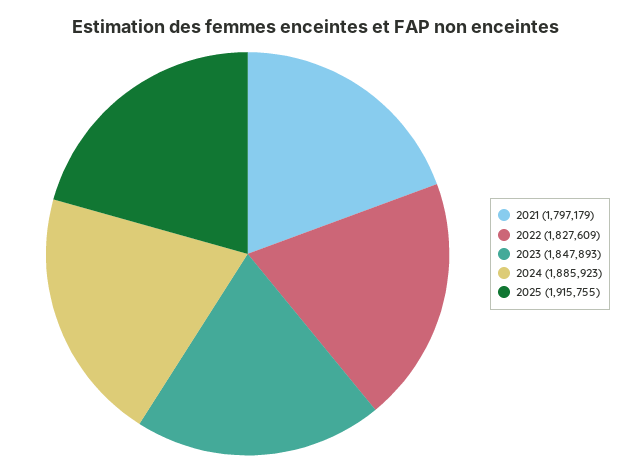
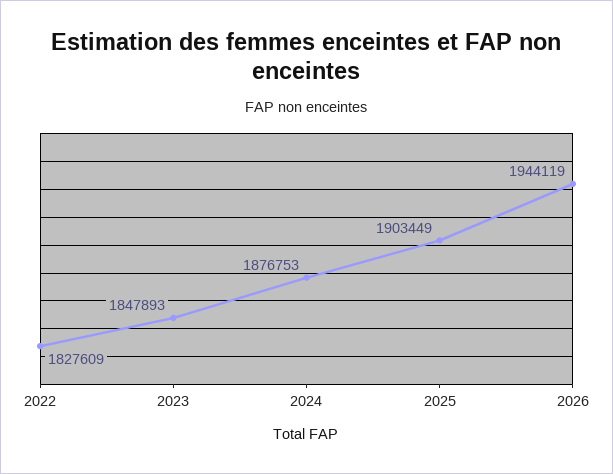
2021: 1797179 -> none
2024: 1885923 -> 1876753
2025: 1915755 -> 1903449
2026: none -> 1944119

